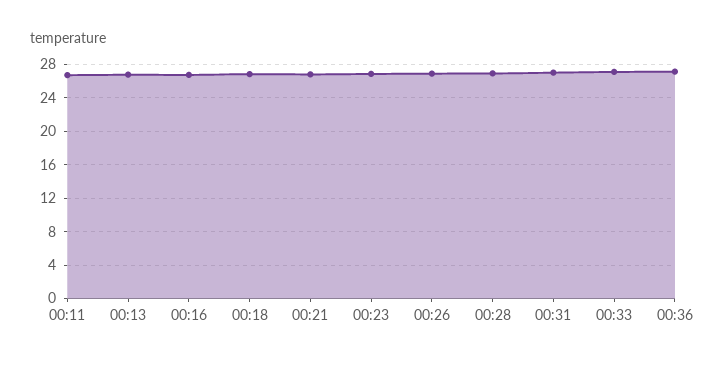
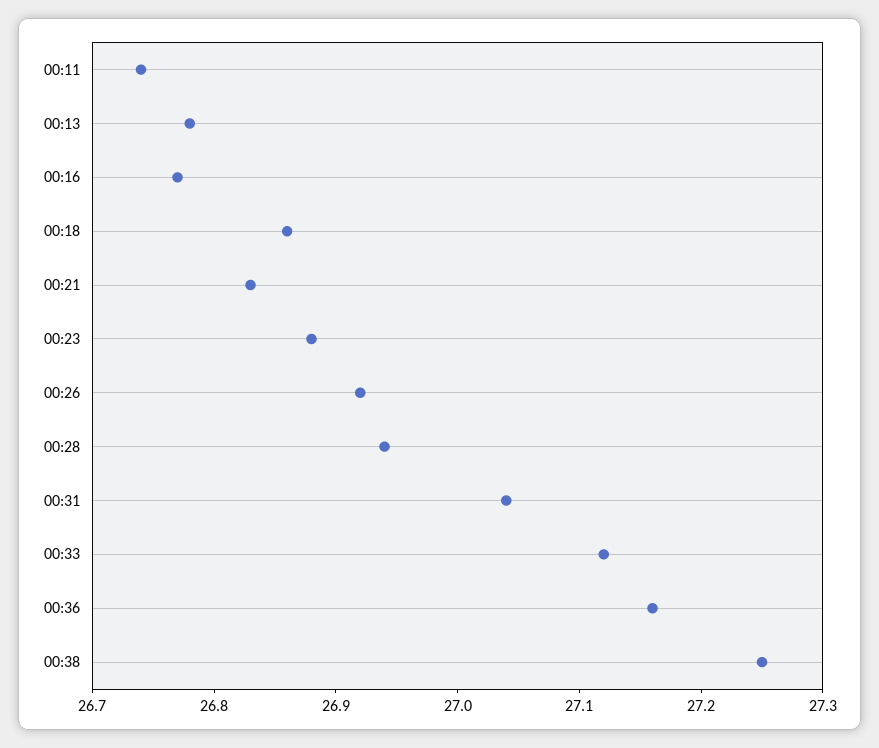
00:38: none -> 27.25

